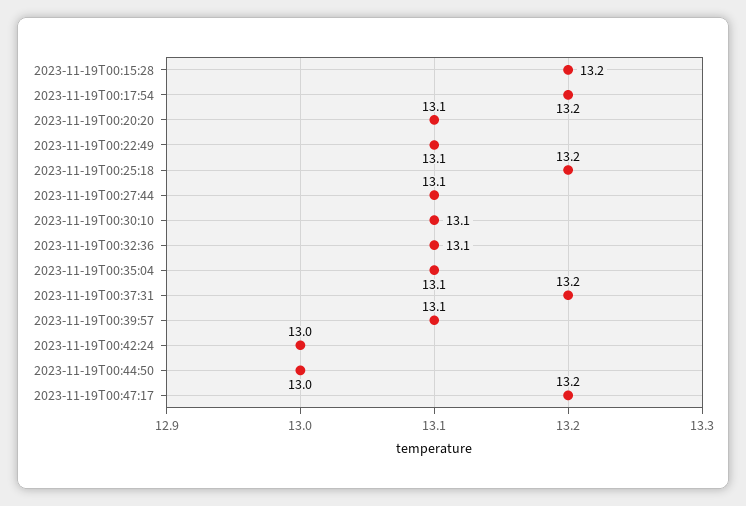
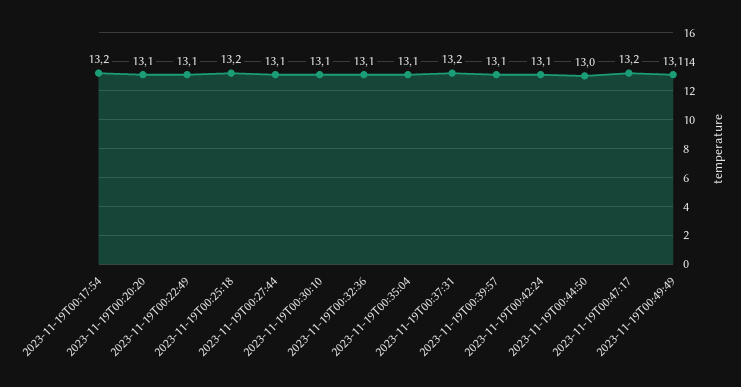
2023-11-19T00:15:28: 13.2 -> none
2023-11-19T00:42:24: 13 -> 13.1
2023-11-19T00:49:49: none -> 13.1

